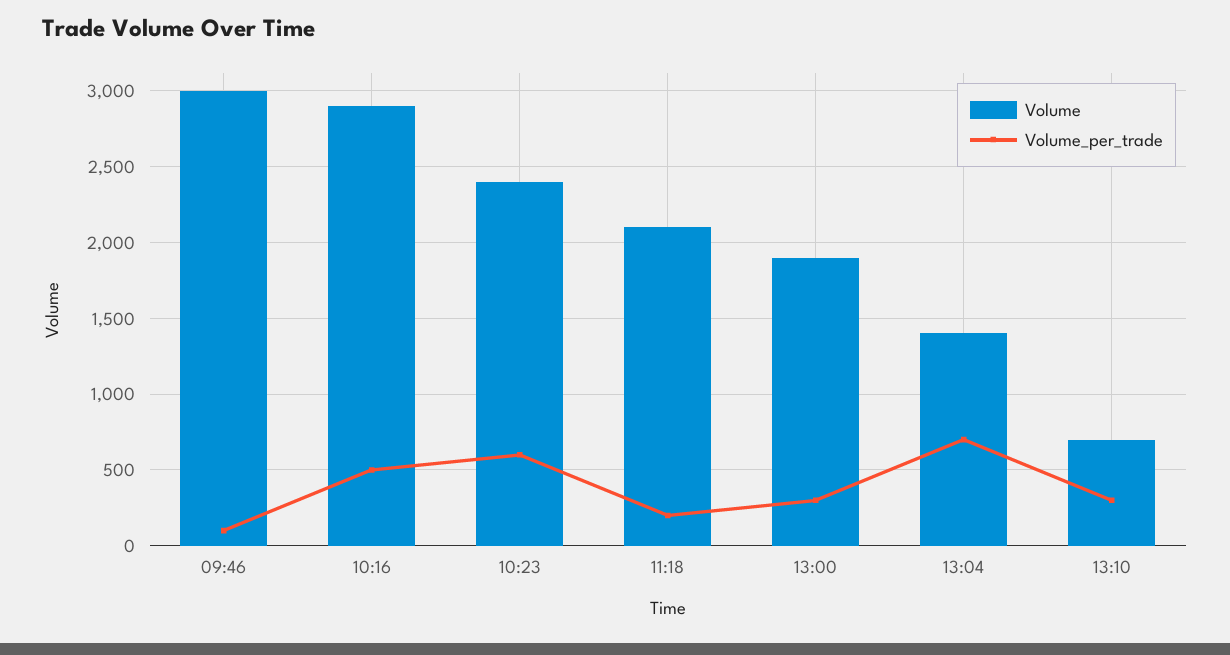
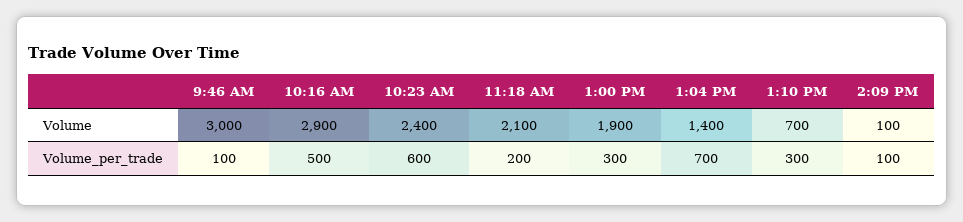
Volume, 2:09 PM: none -> 100
Volume_per_trade, 2:09 PM: none -> 100

